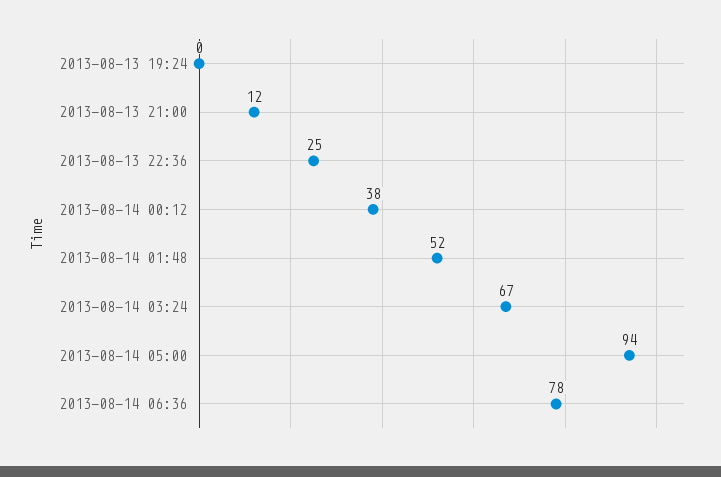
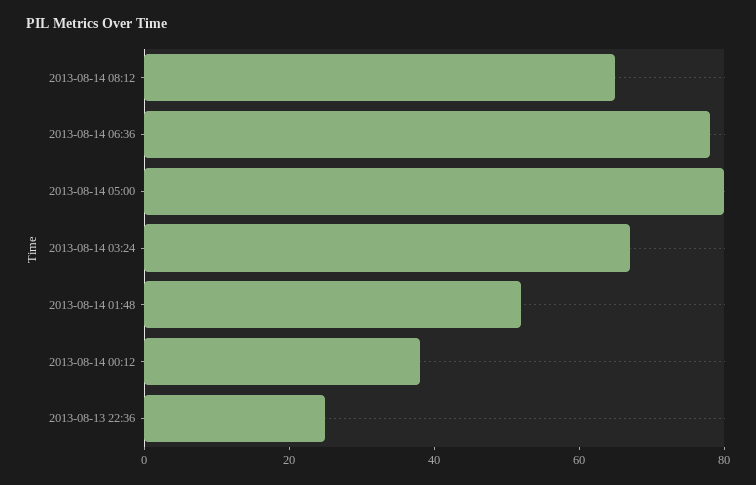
2013-08-13 19:24: 0 -> none
2013-08-13 21:00: 12 -> none
2013-08-14 05:00: 94 -> 80
2013-08-14 08:12: none -> 65

